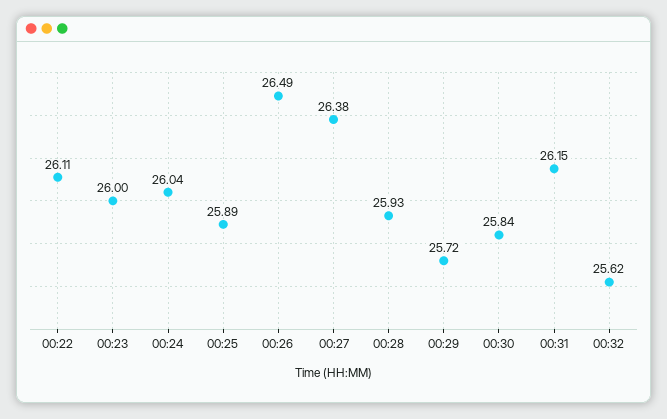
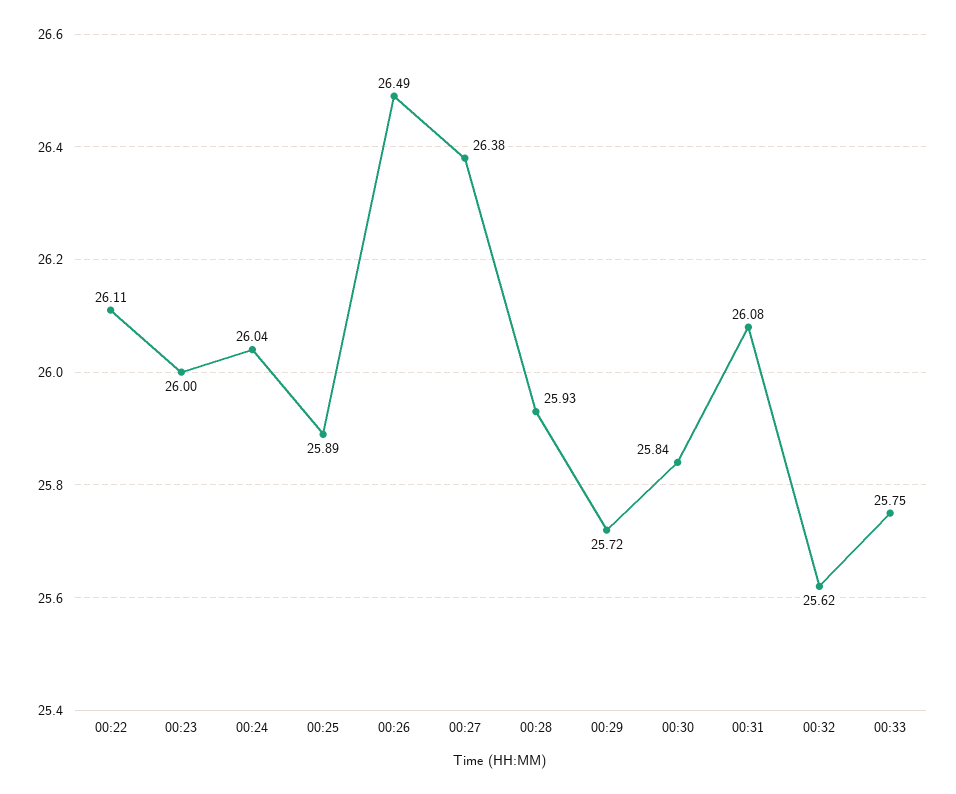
00:31: 26.15 -> 26.08
00:33: none -> 25.75

